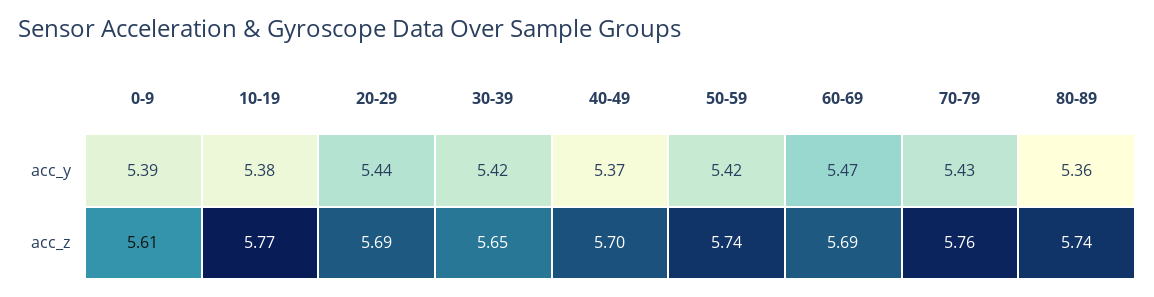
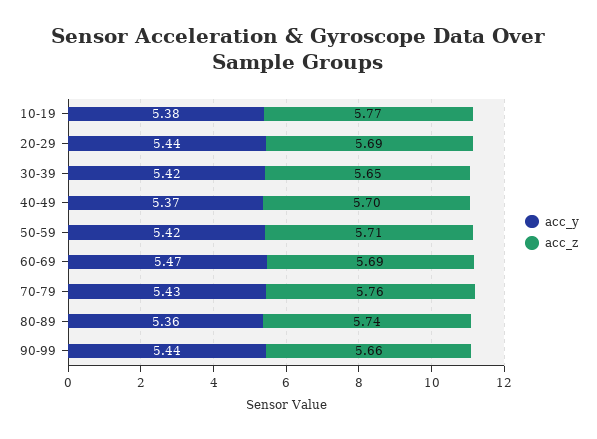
acc_y, 0-9: 5.39 -> none
acc_z, 0-9: 5.61 -> none
acc_z, 50-59: 5.74 -> 5.71
acc_y, 90-99: none -> 5.44
acc_z, 90-99: none -> 5.66

